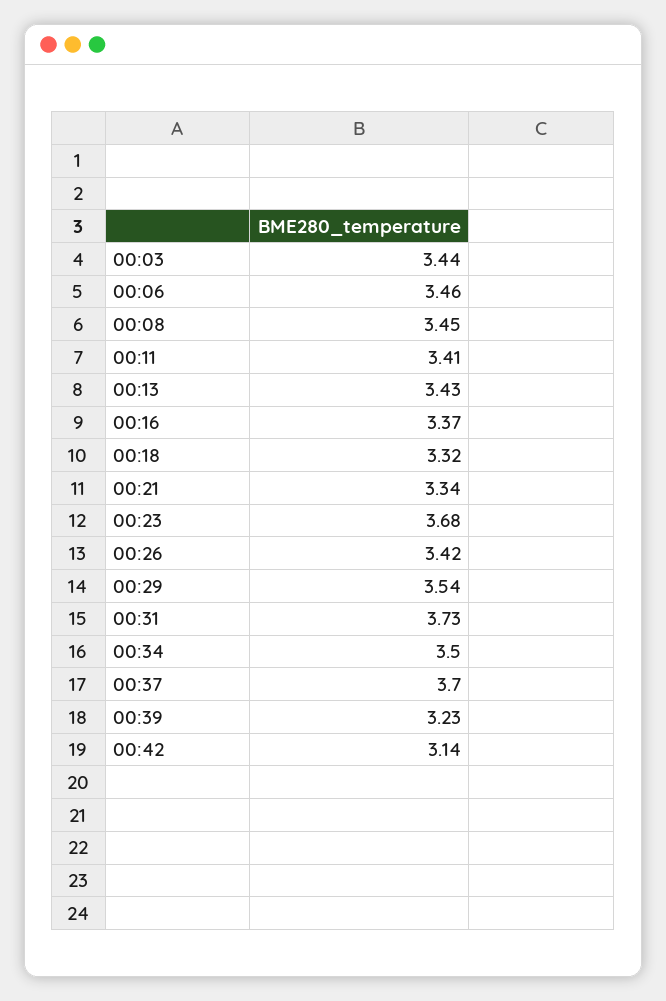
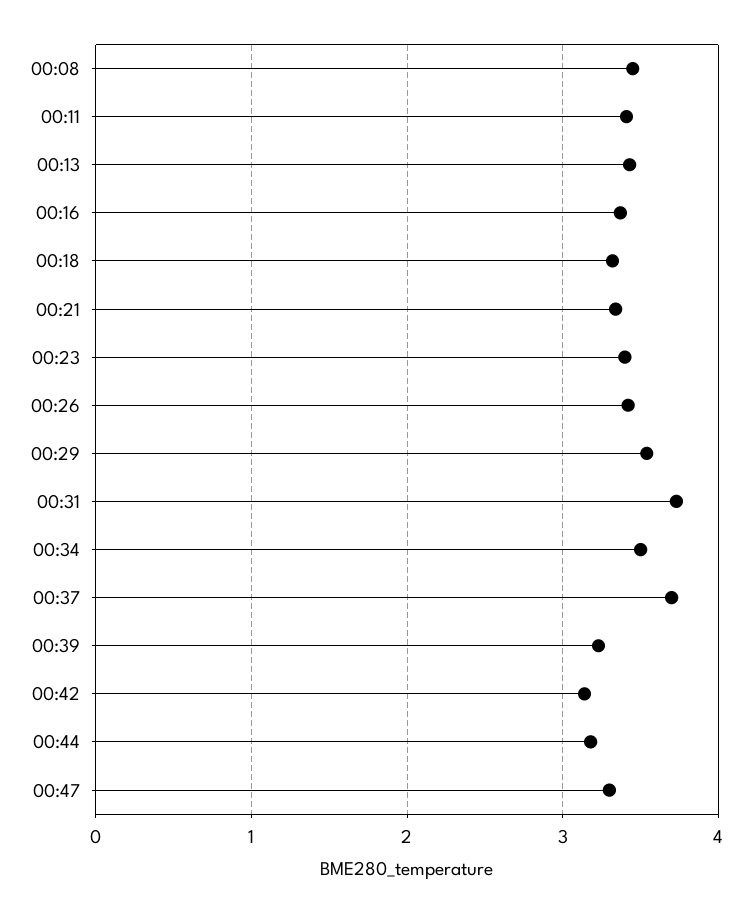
00:03: 3.44 -> none
00:06: 3.46 -> none
00:23: 3.68 -> 3.4
00:44: none -> 3.2
00:47: none -> 3.3

